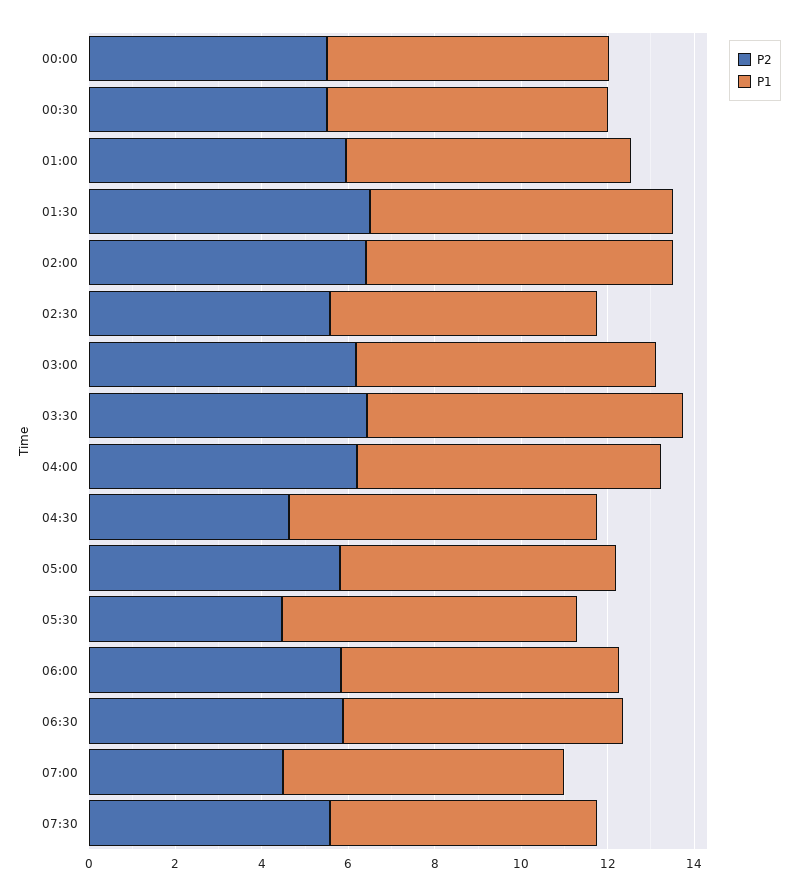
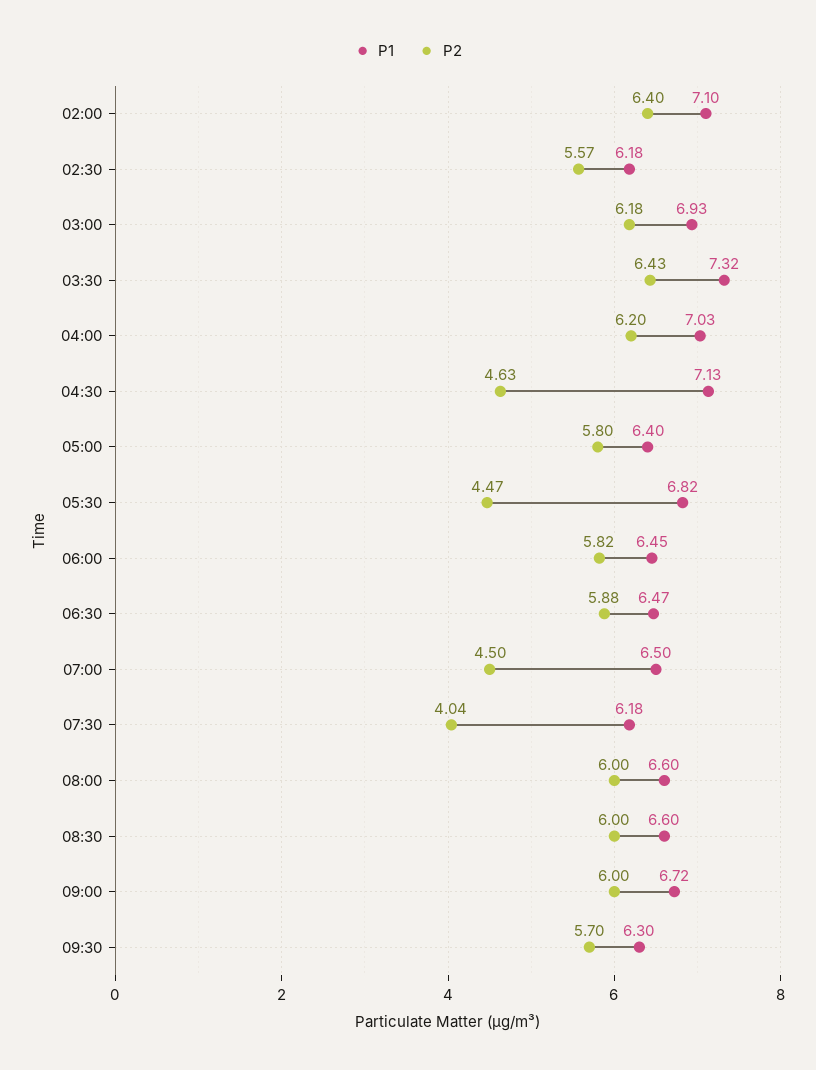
P2, 00:00: 5.5 -> none
P1, 00:00: 6.5 -> none
P2, 00:30: 5.5 -> none
P1, 00:30: 6.5 -> none
P2, 01:00: 6 -> none
P1, 01:00: 6.5 -> none
P2, 01:30: 6.5 -> none
P1, 01:30: 7 -> none
P2, 07:30: 5.5 -> 4.04
P1, 08:00: none -> 6.6
P2, 08:00: none -> 6
P1, 08:30: none -> 6.6
P2, 08:30: none -> 6
P1, 09:00: none -> 6.72
P2, 09:00: none -> 6
P1, 09:30: none -> 6.3
P2, 09:30: none -> 5.7

